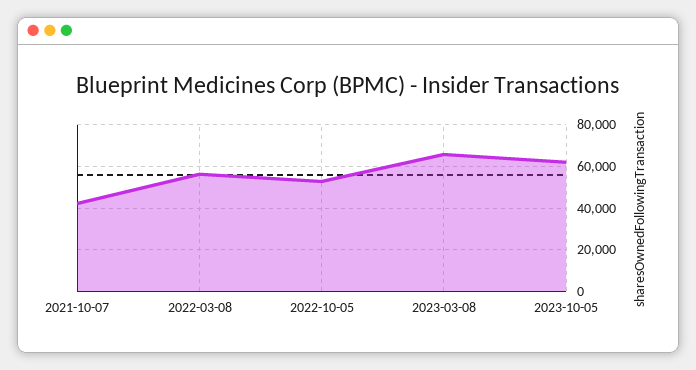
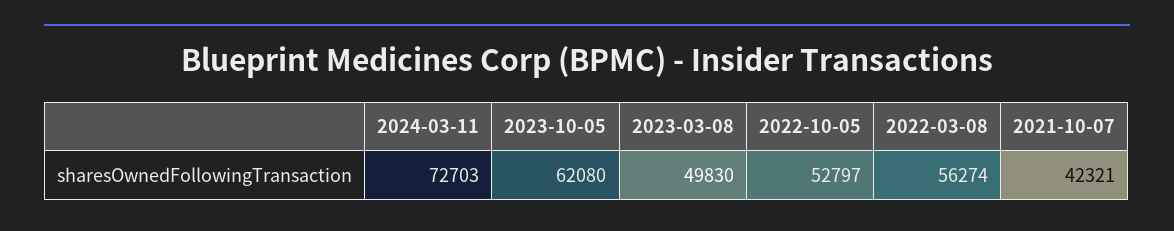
2023-03-08: 65000 -> 49830
2024-03-11: none -> 72703

